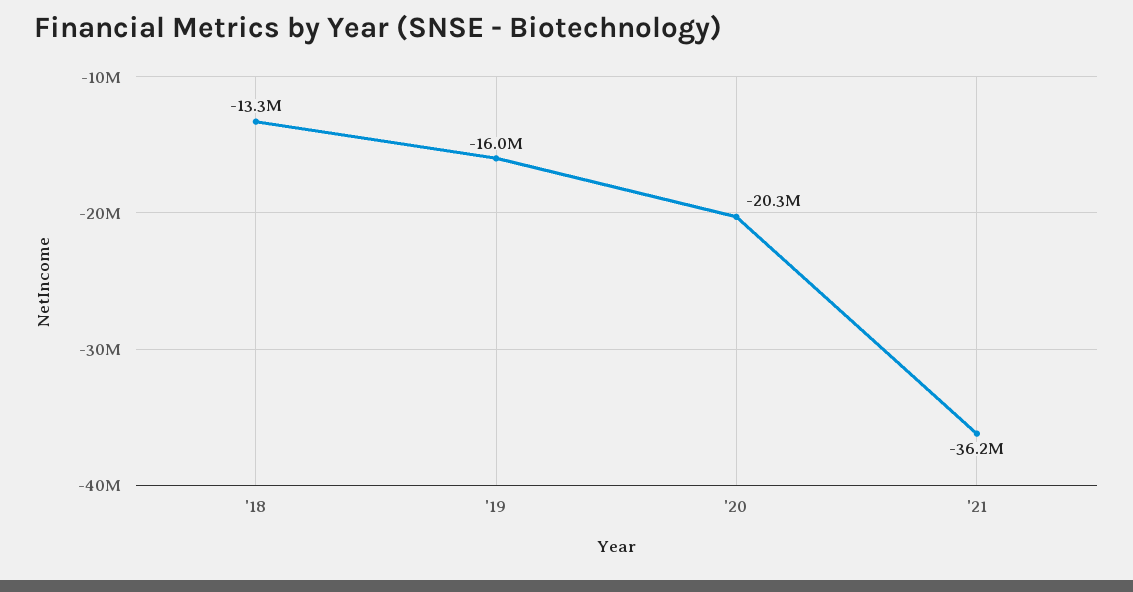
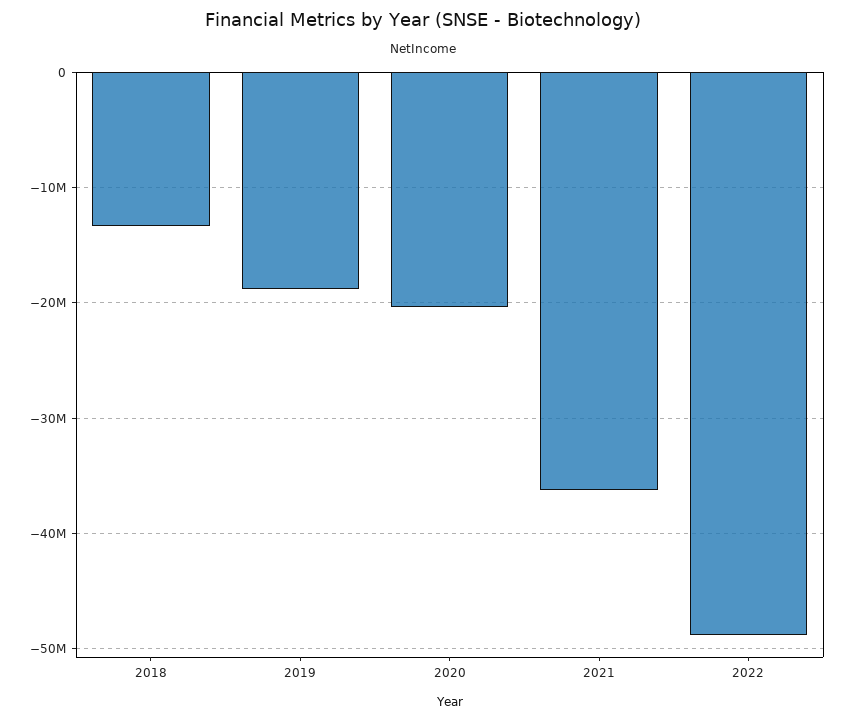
'19: -16000000 -> -19000000
2022: none -> -49000000

